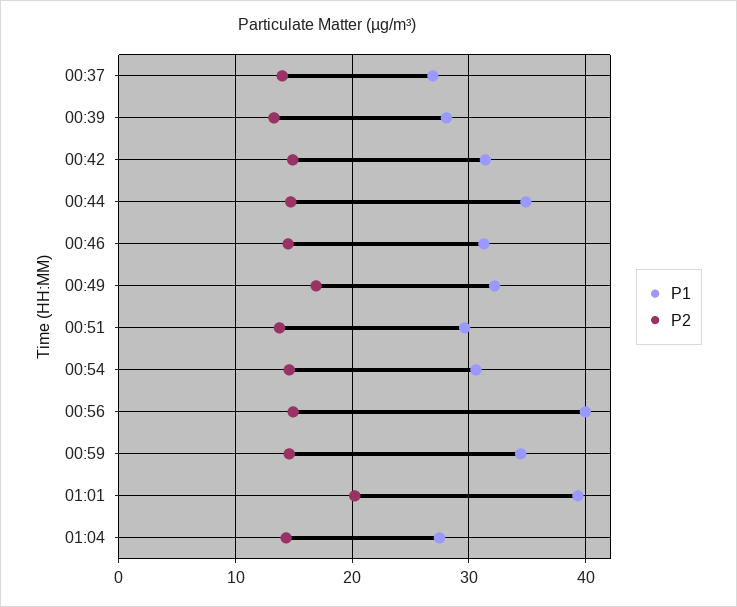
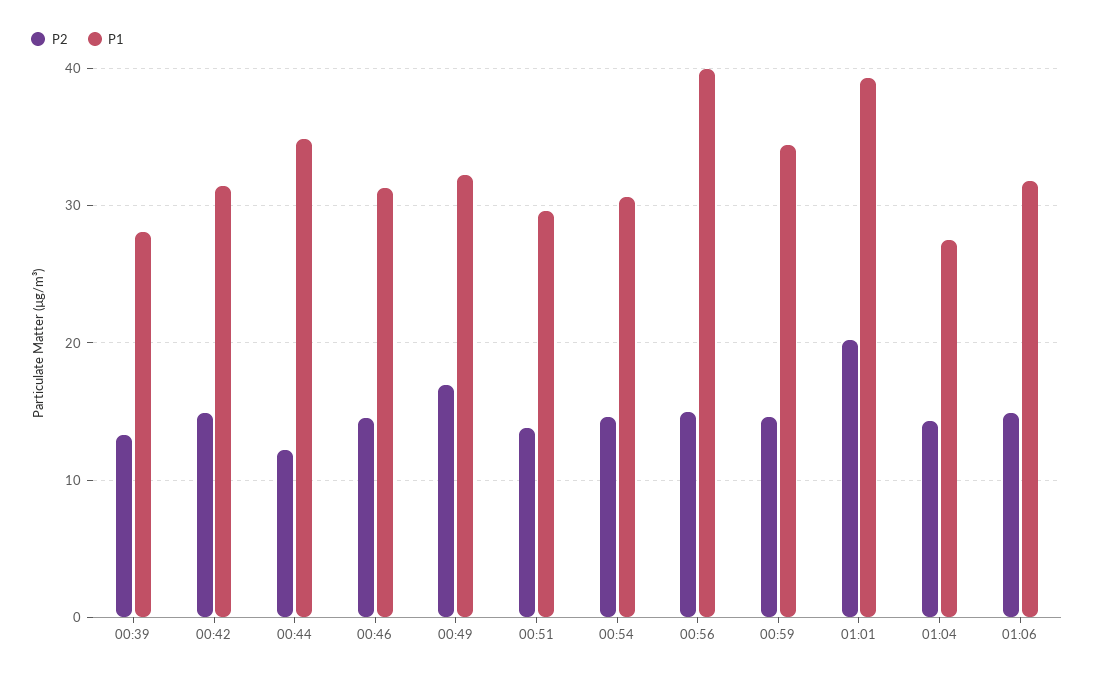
P1, 00:37: 27 -> none
P2, 00:37: 14 -> none
P2, 00:44: 15 -> 12
P2, 01:06: none -> 15
P1, 01:06: none -> 32

